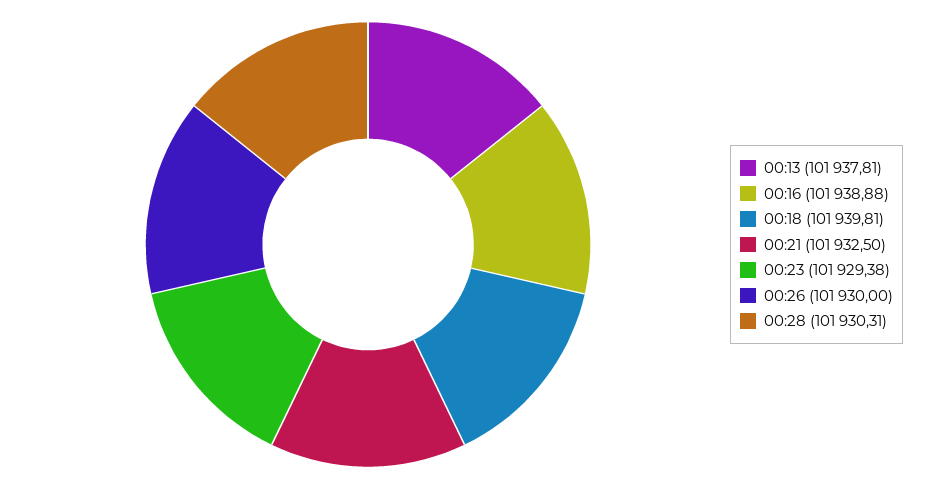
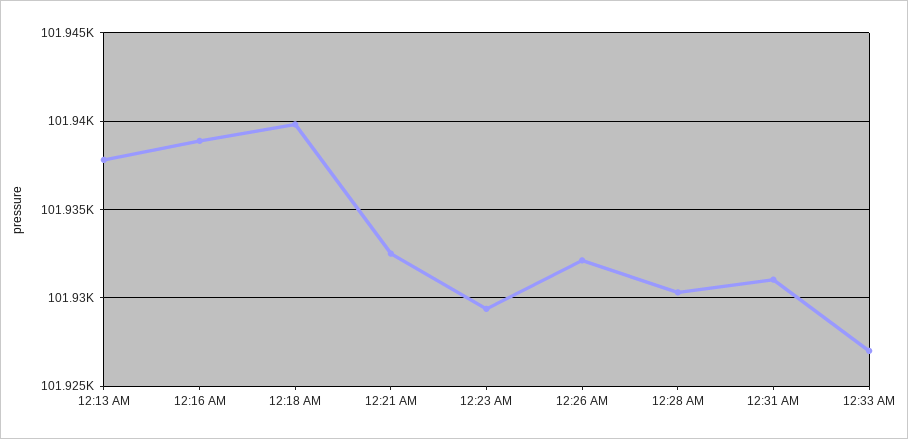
00:26: 101930 -> 101932
12:31 AM: none -> 101931
12:33 AM: none -> 101927

